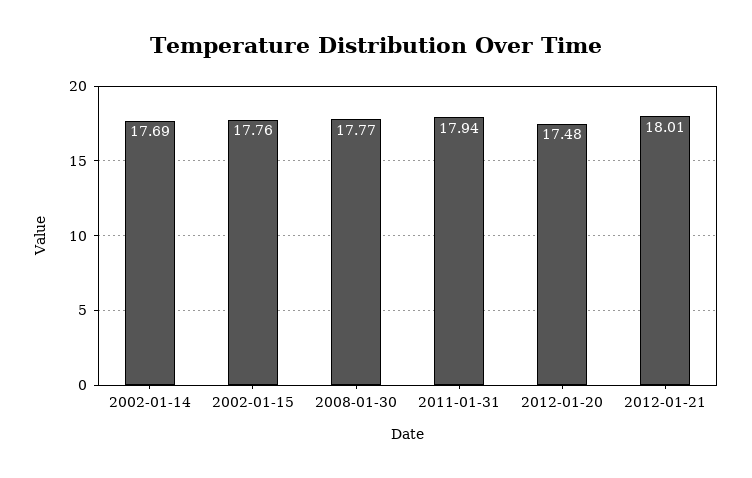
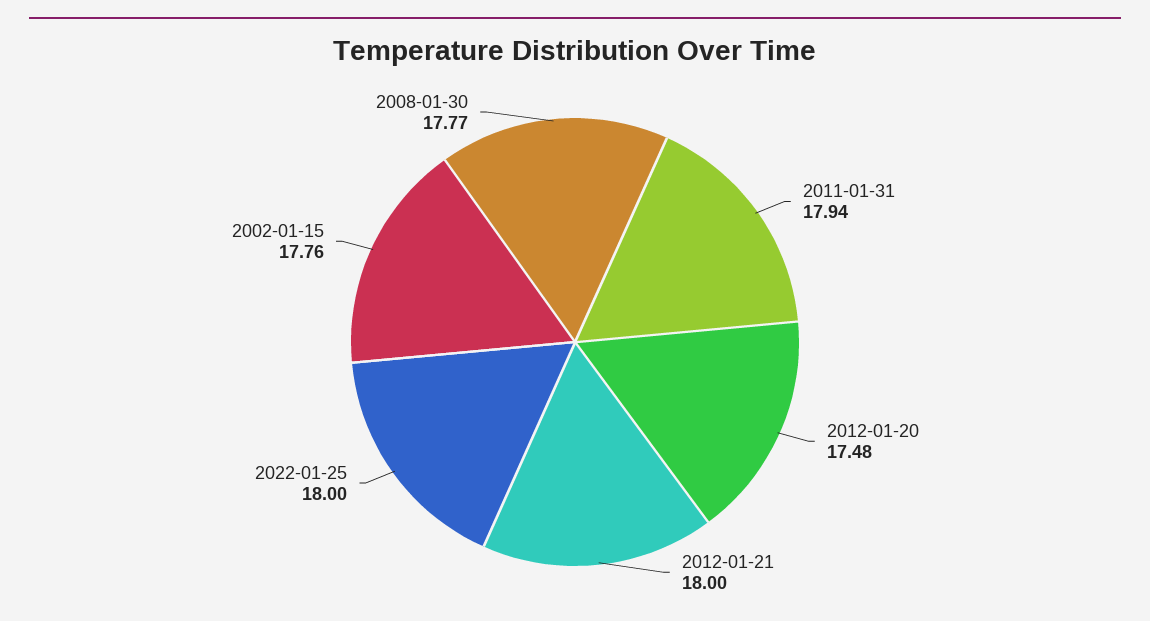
2002-01-14: 17.69 -> none
2012-01-21: 18.01 -> 18
2022-01-25: none -> 18

